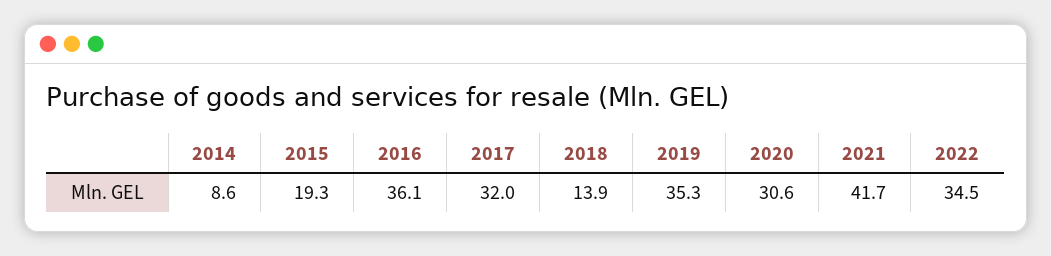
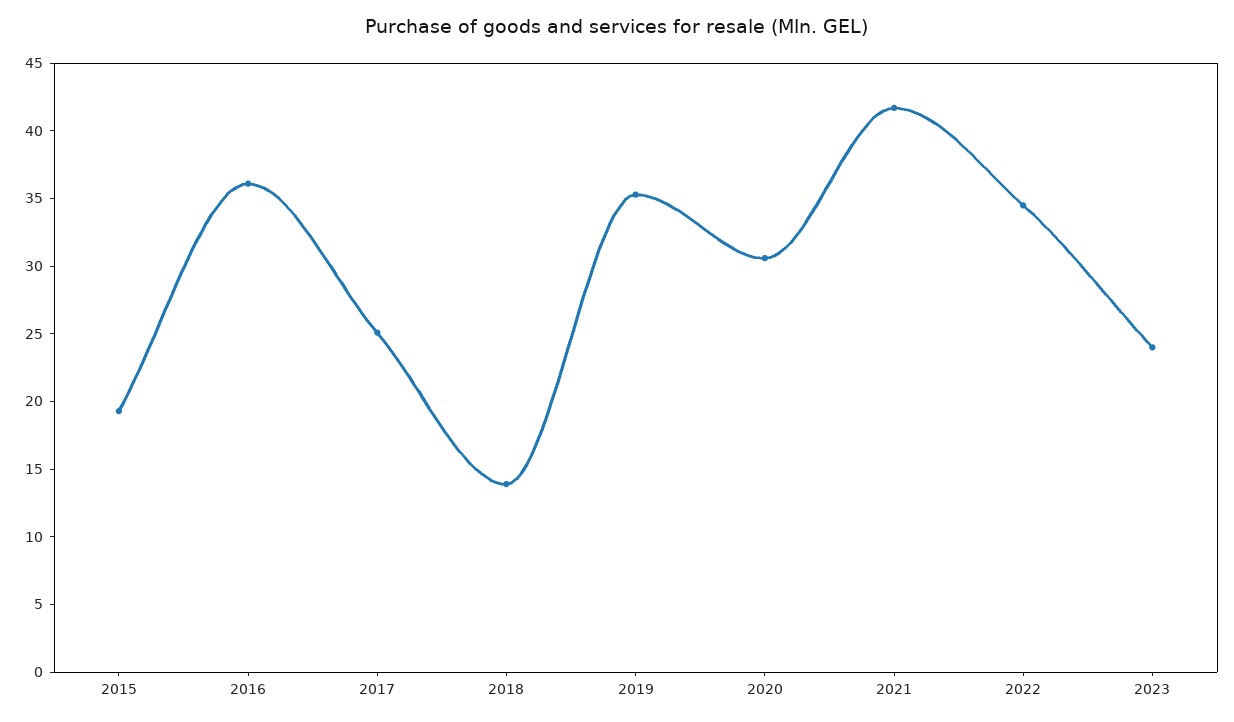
2014: 8.6 -> none
2017: 32 -> 25
2023: none -> 24

